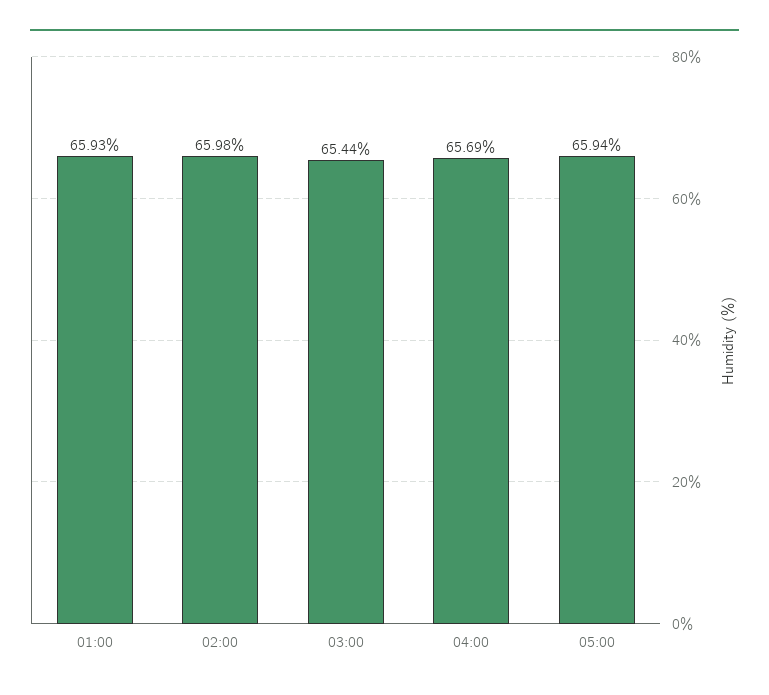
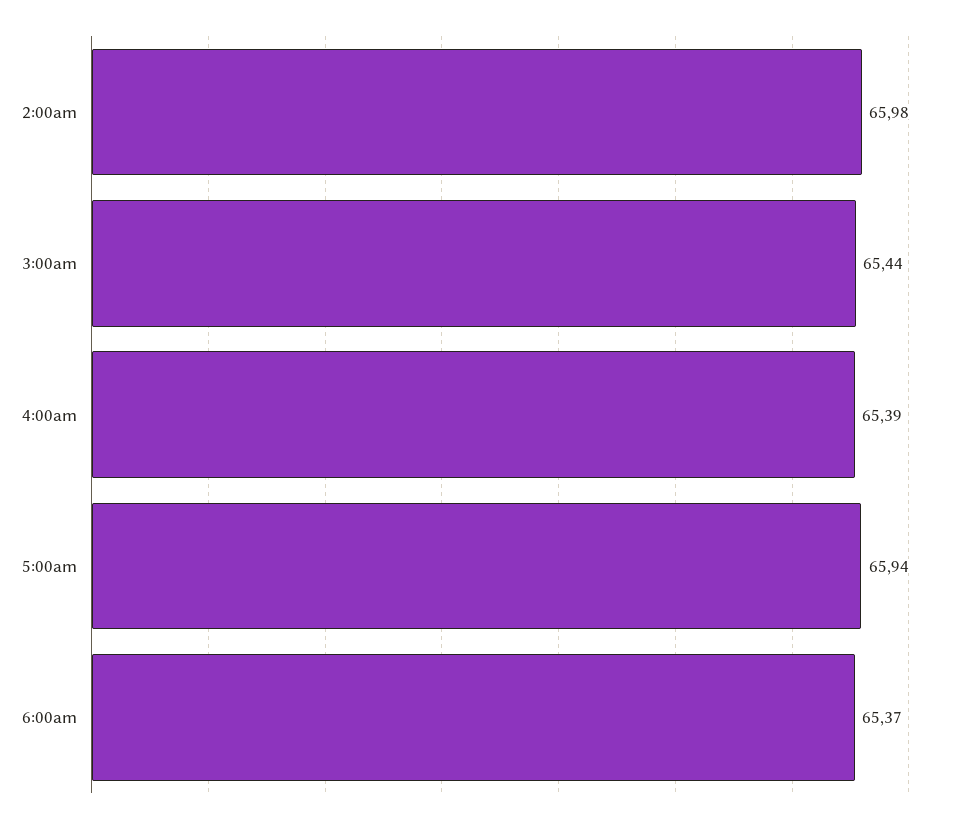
01:00: 65.93 -> none
04:00: 65.69 -> 65.39
6:00am: none -> 65.37

